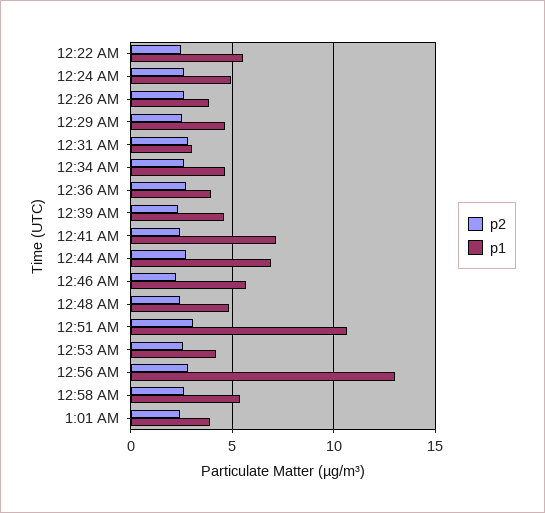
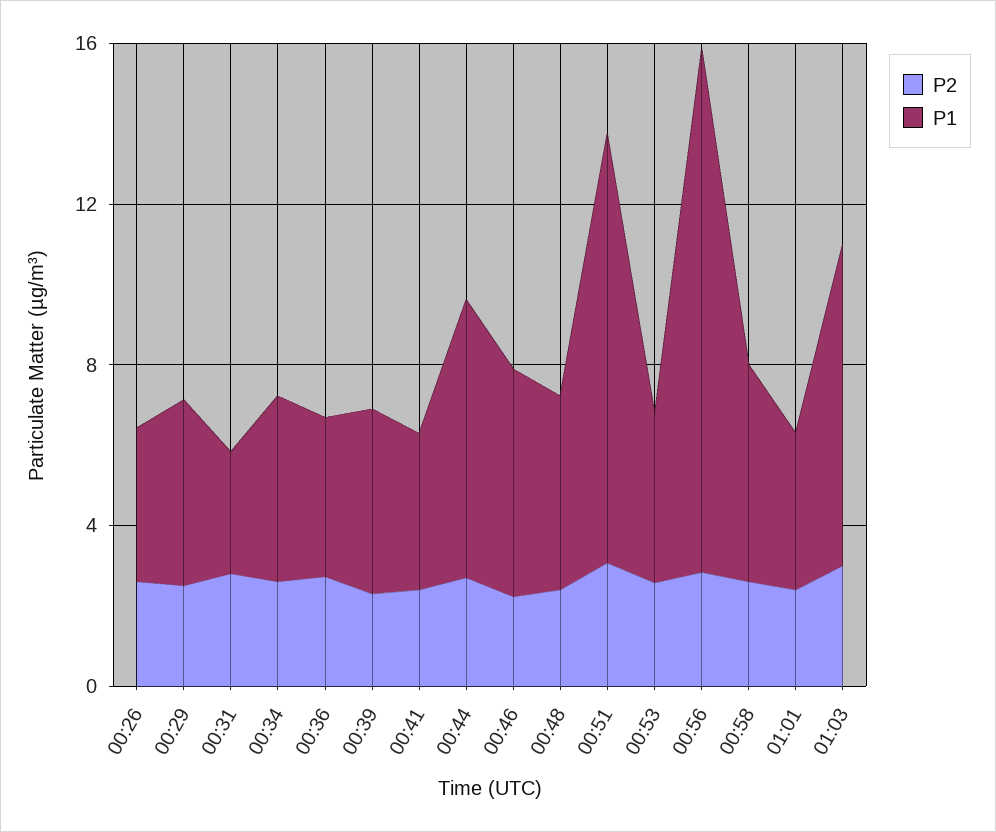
p2, 12:22 AM: 2.5 -> none
p1, 12:22 AM: 5.5 -> none
p2, 12:24 AM: 2.5 -> none
p1, 12:24 AM: 5 -> none
p1, 12:41 AM: 7 -> 4
p2, 01:03: none -> 3
p1, 01:03: none -> 8

